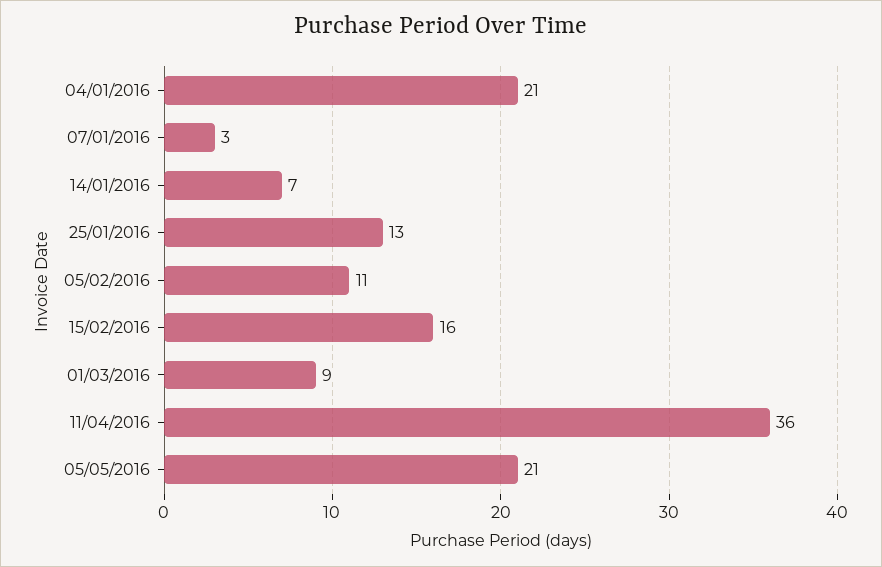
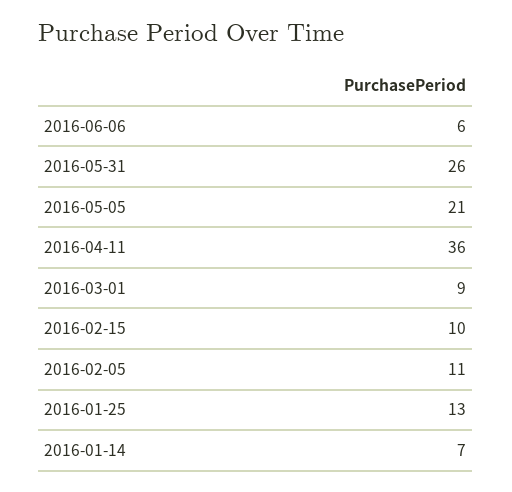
04/01/2016: 21 -> none
07/01/2016: 3 -> none
15/02/2016: 16 -> 10
2016-06-06: none -> 6
2016-05-31: none -> 26

